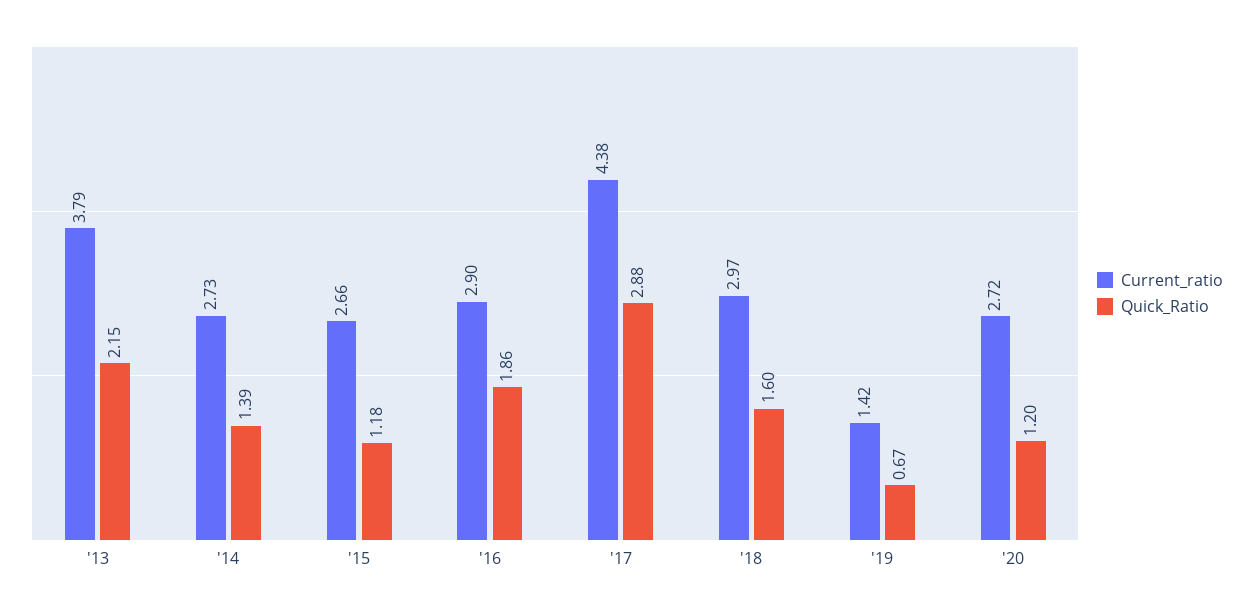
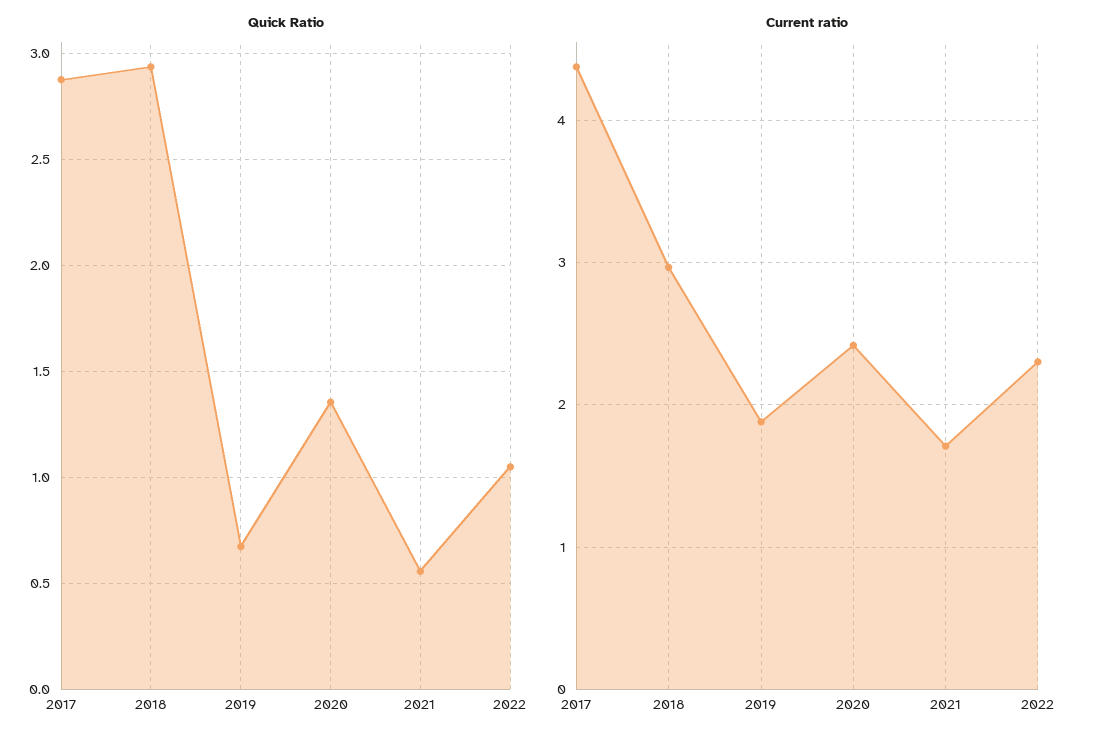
Current_ratio, '13: 3.79 -> none
Quick_Ratio, '13: 2.15 -> none
Current_ratio, '14: 2.73 -> none
Quick_Ratio, '14: 1.39 -> none
Current_ratio, '15: 2.66 -> none
Quick_Ratio, '15: 1.18 -> none
Current_ratio, '16: 2.9 -> none
Quick_Ratio, '16: 1.86 -> none
Quick_Ratio, '18: 1.6 -> 2.95
Current_ratio, '19: 1.42 -> 1.9
Current_ratio, '20: 2.72 -> 2.4
Quick_Ratio, '20: 1.2 -> 1.35
Quick_Ratio, 2021: none -> 0.55
Quick_Ratio, 2022: none -> 1.05
Current_ratio, 2021: none -> 1.7
Current_ratio, 2022: none -> 2.3

